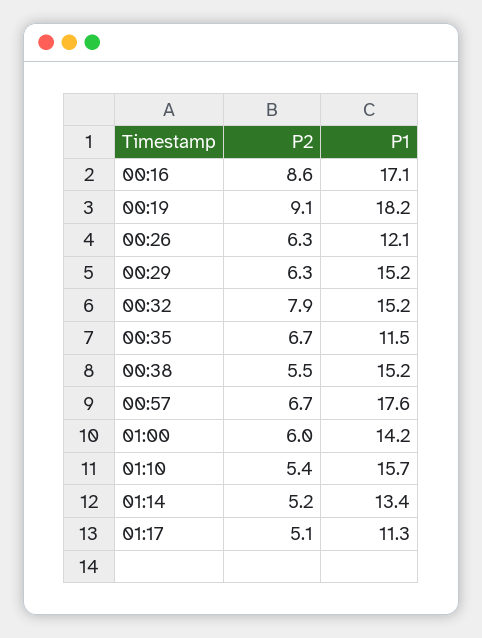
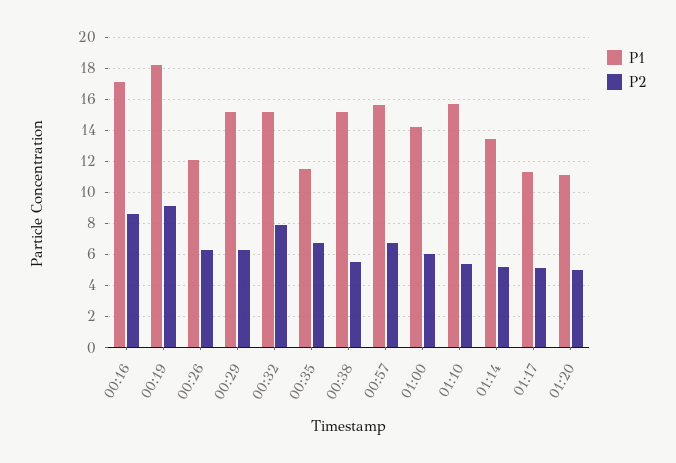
P1, 00:57: 17.6 -> 15.5
P1, 01:20: none -> 11
P2, 01:20: none -> 5

